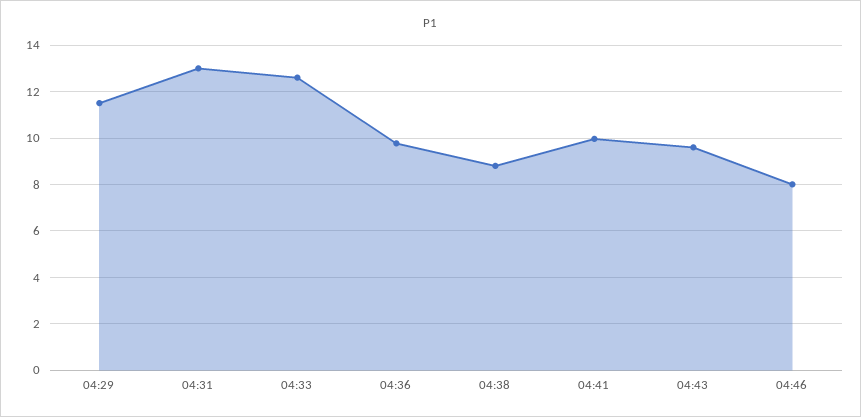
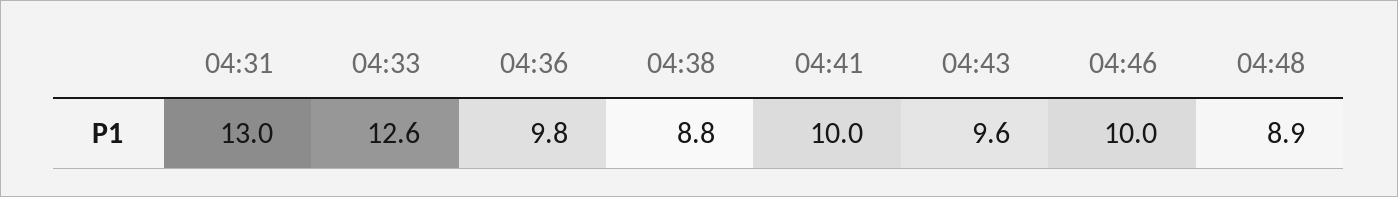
04:29: 11.5 -> none
04:46: 8 -> 10
04:48: none -> 8.9

